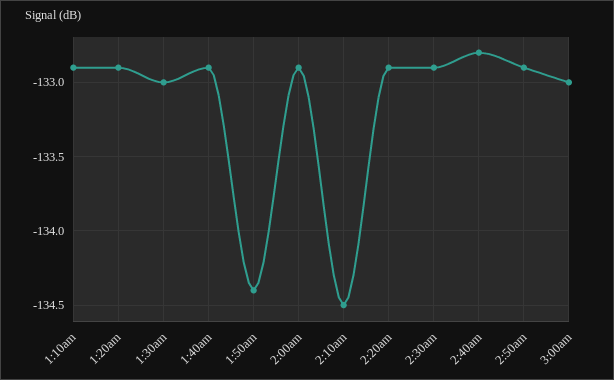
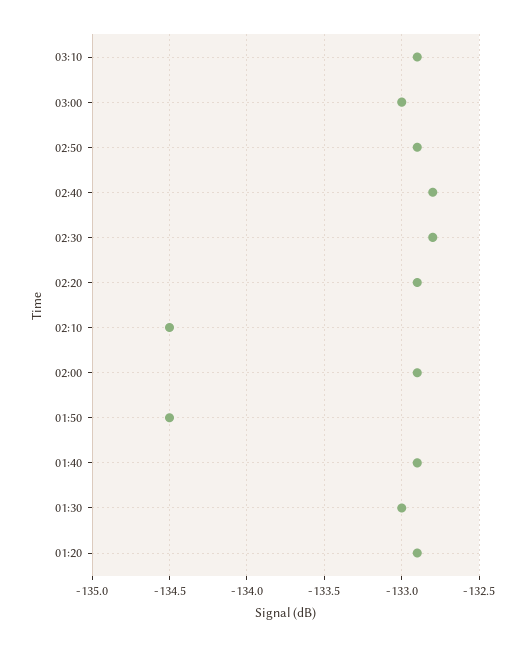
1:10am: -132.9 -> none
1:50am: -134.4 -> -134.5
2:30am: -132.9 -> -132.8
03:10: none -> -132.9

